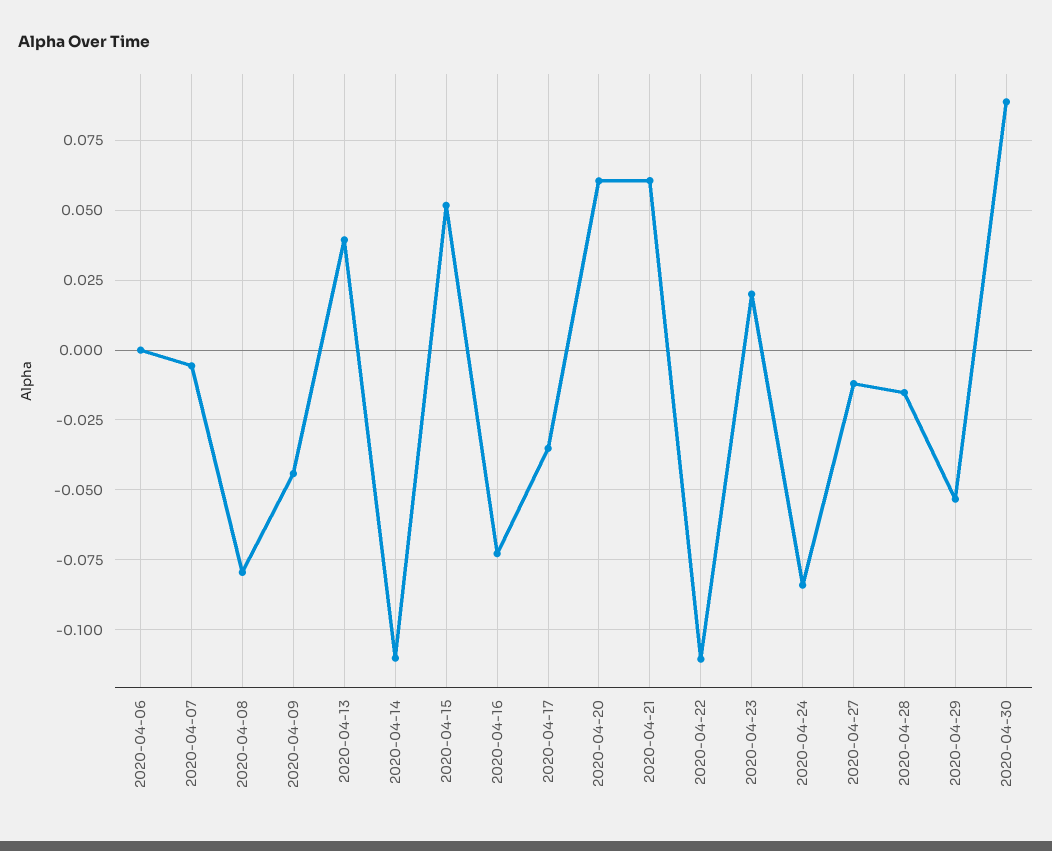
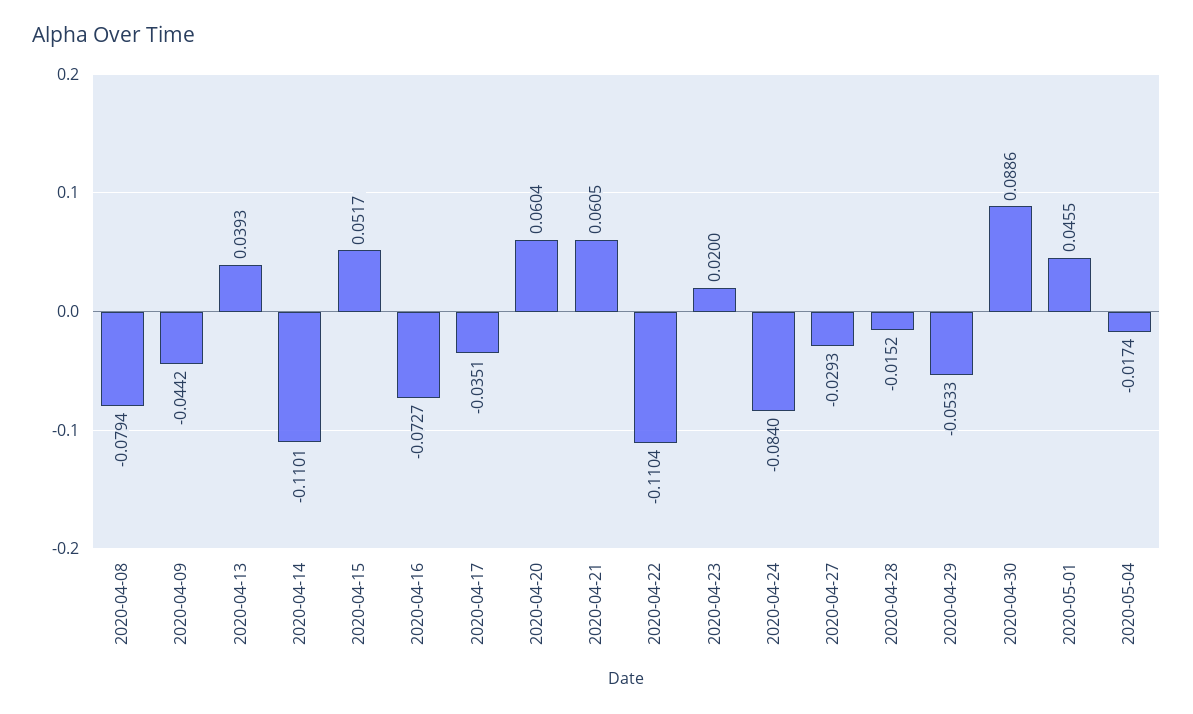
2020-04-06: 0 -> none
2020-04-07: -0.005 -> none
2020-04-27: -0.0125 -> -0.0293
2020-05-01: none -> 0.0455
2020-05-04: none -> -0.0174

